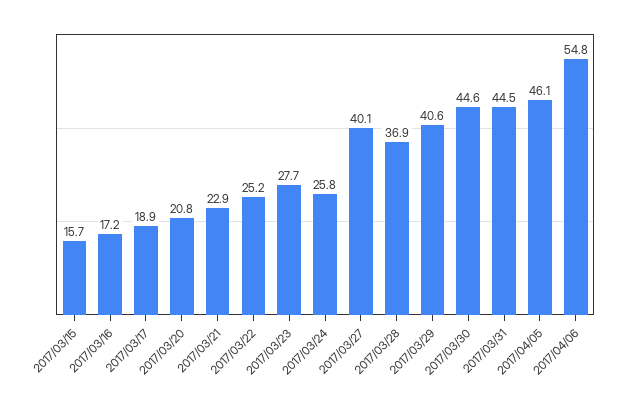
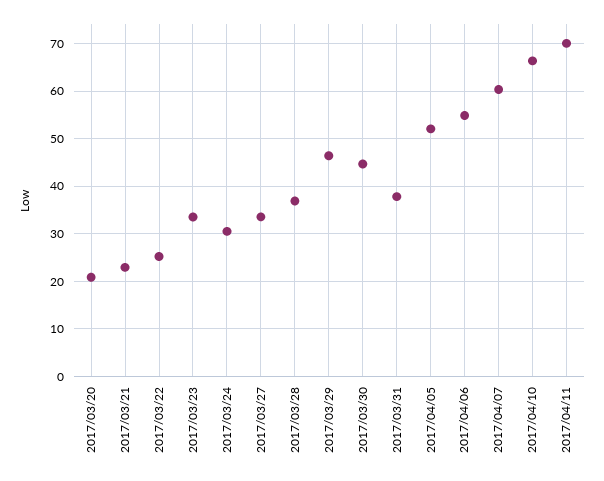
2017/03/15: 15.7 -> none
2017/03/16: 17.2 -> none
2017/03/17: 18.9 -> none
2017/03/23: 27.7 -> 34
2017/03/24: 25.8 -> 30
2017/03/27: 40.1 -> 34
2017/03/29: 40.6 -> 46
2017/03/31: 44.5 -> 38
2017/04/05: 46.1 -> 52
2017/04/07: none -> 60
2017/04/10: none -> 66
2017/04/11: none -> 70

